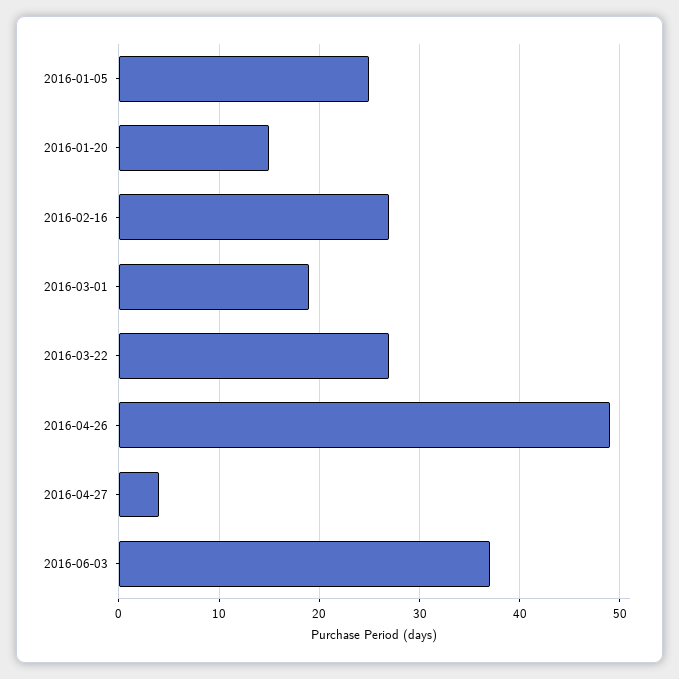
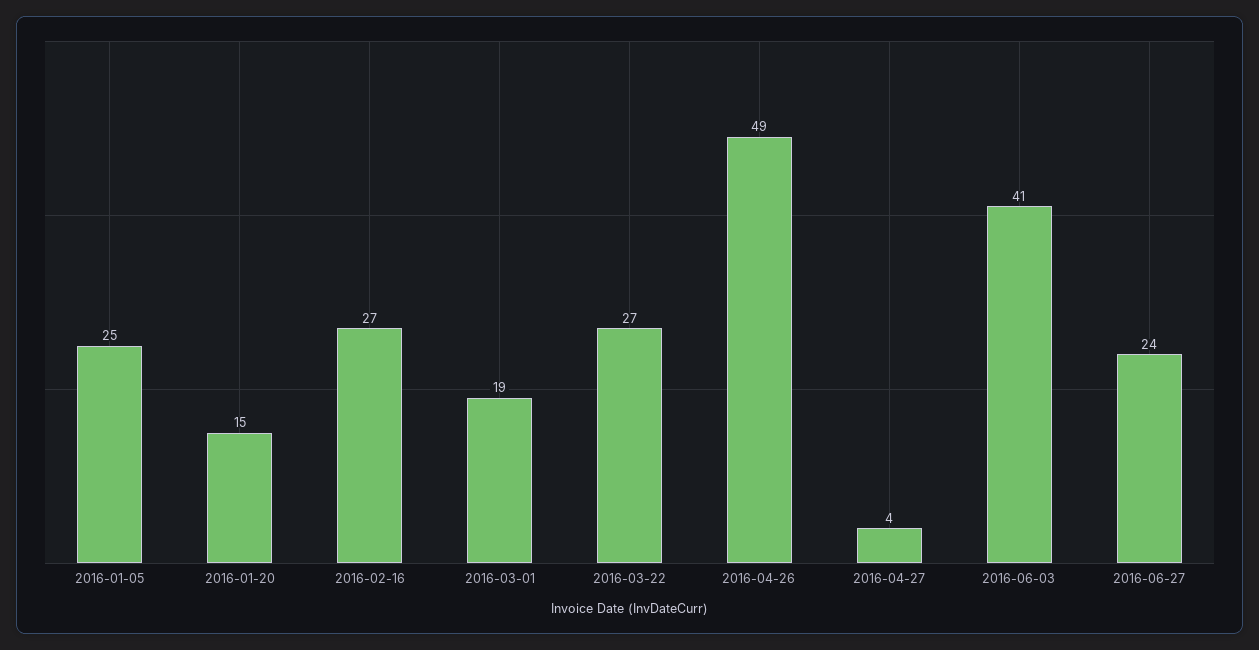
2016-06-03: 37 -> 41
2016-06-27: none -> 24

